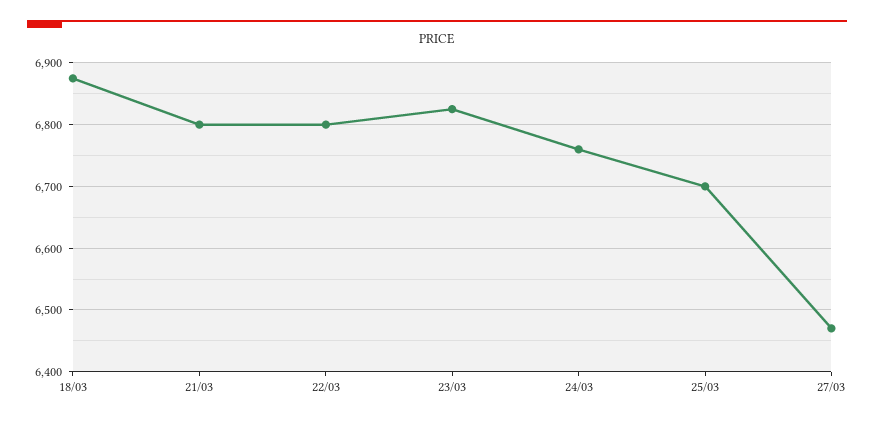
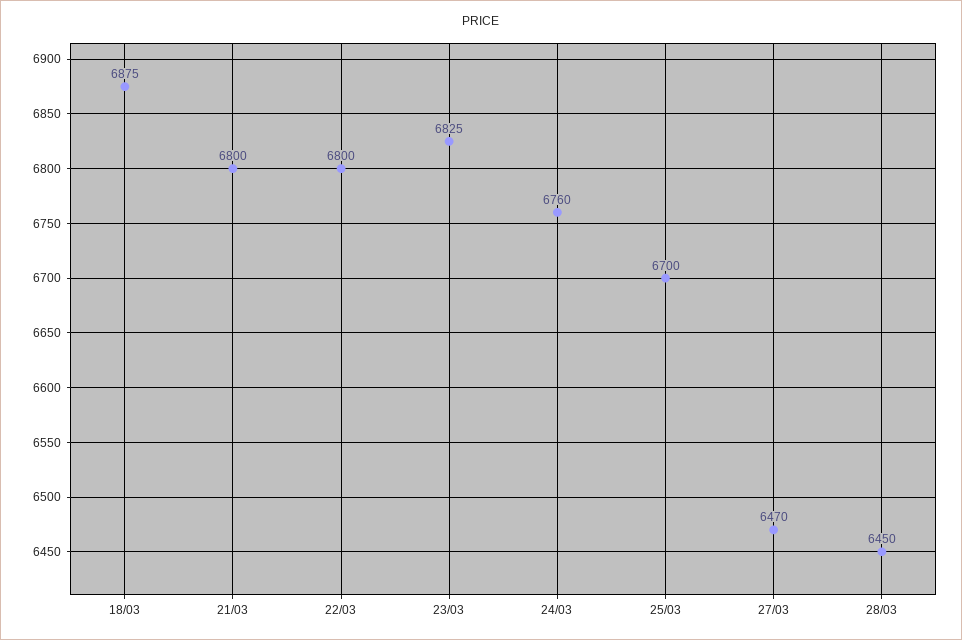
28/03: none -> 6450

